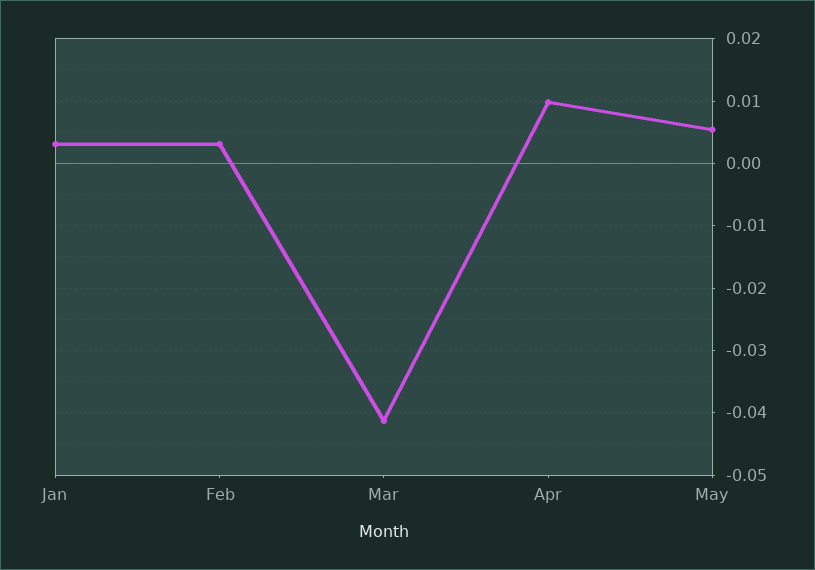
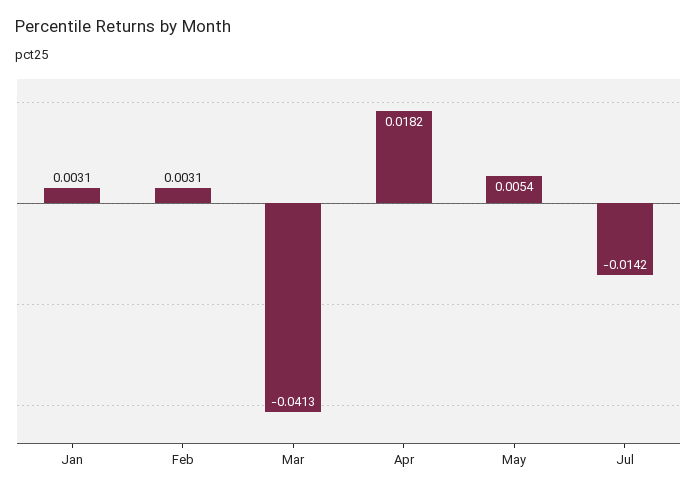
Apr: 0.01 -> 0.0182
Jul: none -> -0.0142

